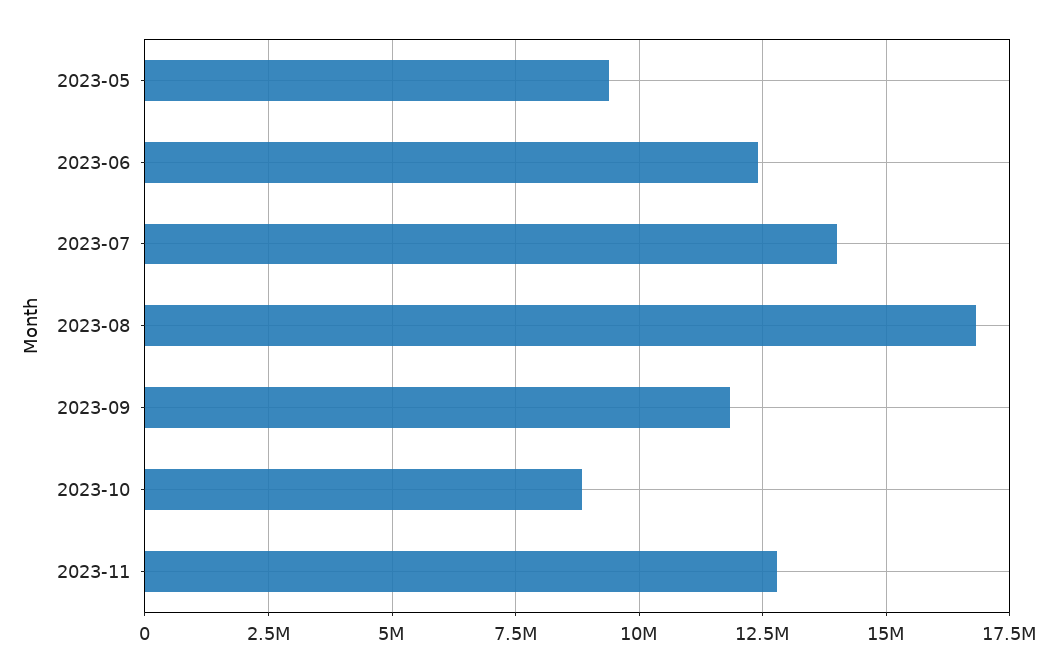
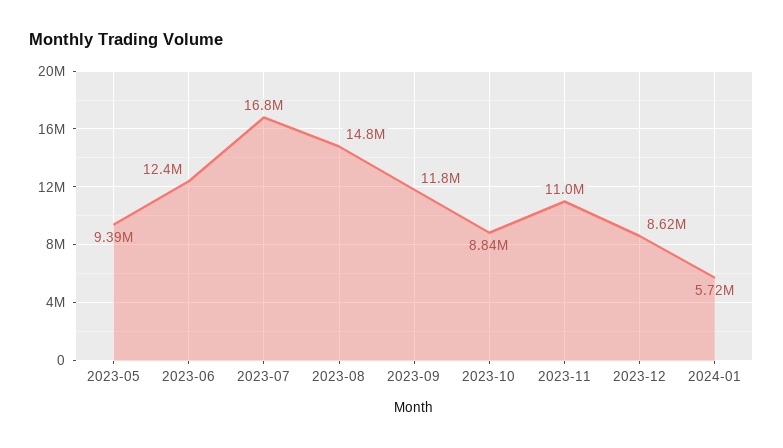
2023-07: 14000000 -> 16800000
2023-08: 16750000 -> 14800000
2023-11: 12750000 -> 11000000
2023-12: none -> 8620000
2024-01: none -> 5720000

